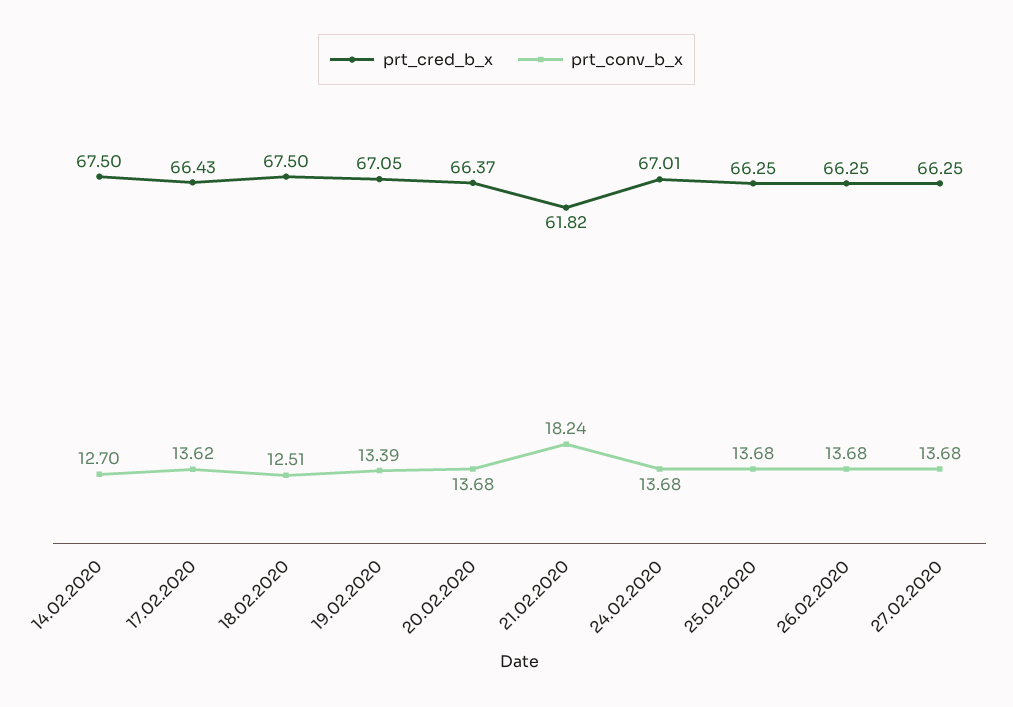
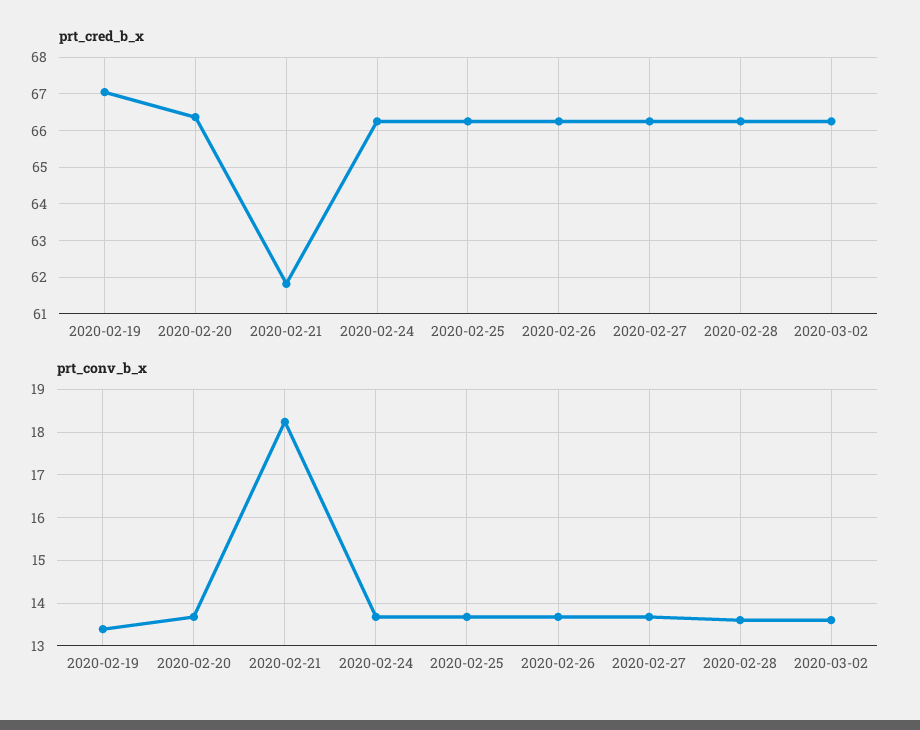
prt_cred_b_x, 14.02.2020: 67.5 -> none
prt_conv_b_x, 14.02.2020: 12.7 -> none
prt_cred_b_x, 17.02.2020: 66.43 -> none
prt_conv_b_x, 17.02.2020: 13.62 -> none
prt_cred_b_x, 18.02.2020: 67.5 -> none
prt_conv_b_x, 18.02.2020: 12.51 -> none
prt_cred_b_x, 24.02.2020: 67.01 -> 66.2
prt_cred_b_x, 2020-02-28: none -> 66.2
prt_cred_b_x, 2020-03-02: none -> 66.2
prt_conv_b_x, 2020-02-28: none -> 13.6
prt_conv_b_x, 2020-03-02: none -> 13.6

